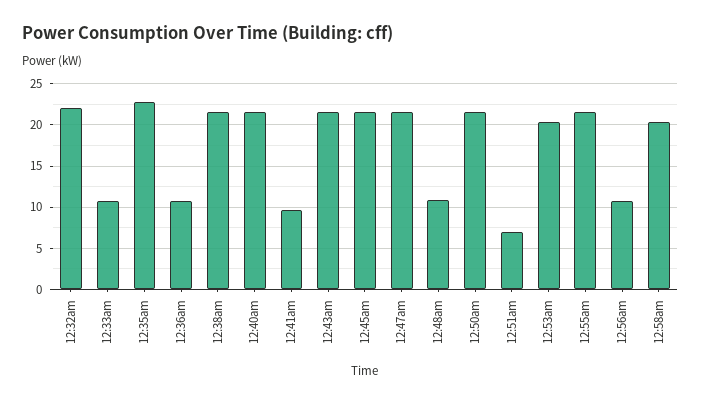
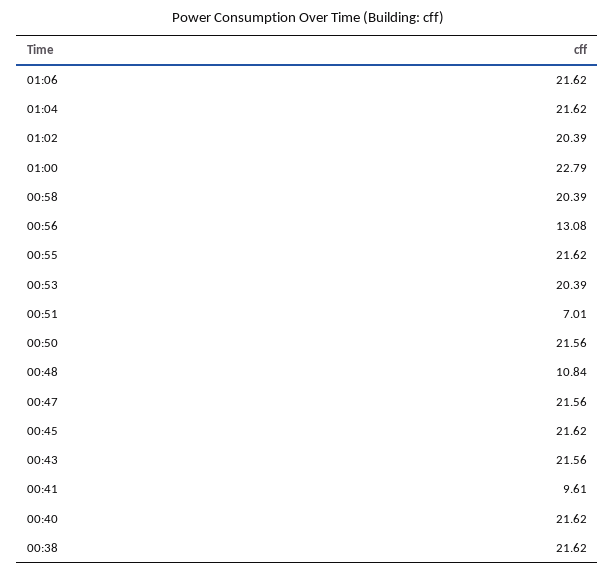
12:32am: 22 -> none
12:33am: 11 -> none
12:35am: 23 -> none
12:36am: 11 -> none
12:56am: 11 -> 13.08
01:06: none -> 21.62
01:04: none -> 21.62
01:02: none -> 20.39
01:00: none -> 22.79

